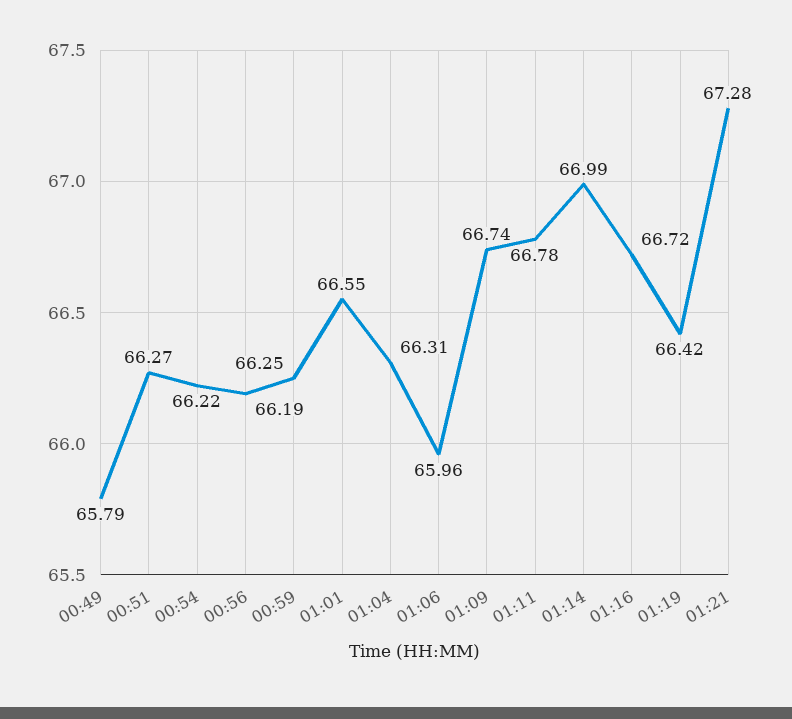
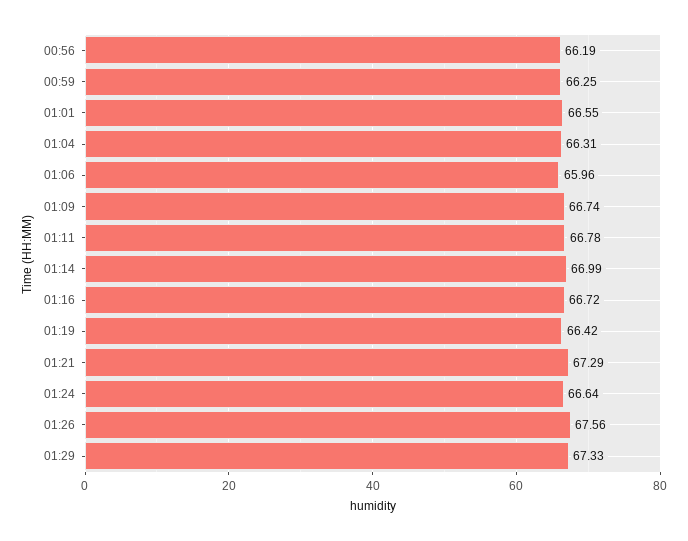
00:49: 65.79 -> none
00:51: 66.27 -> none
00:54: 66.22 -> none
01:21: 67.28 -> 67.29
01:24: none -> 66.64
01:26: none -> 67.56
01:29: none -> 67.33

